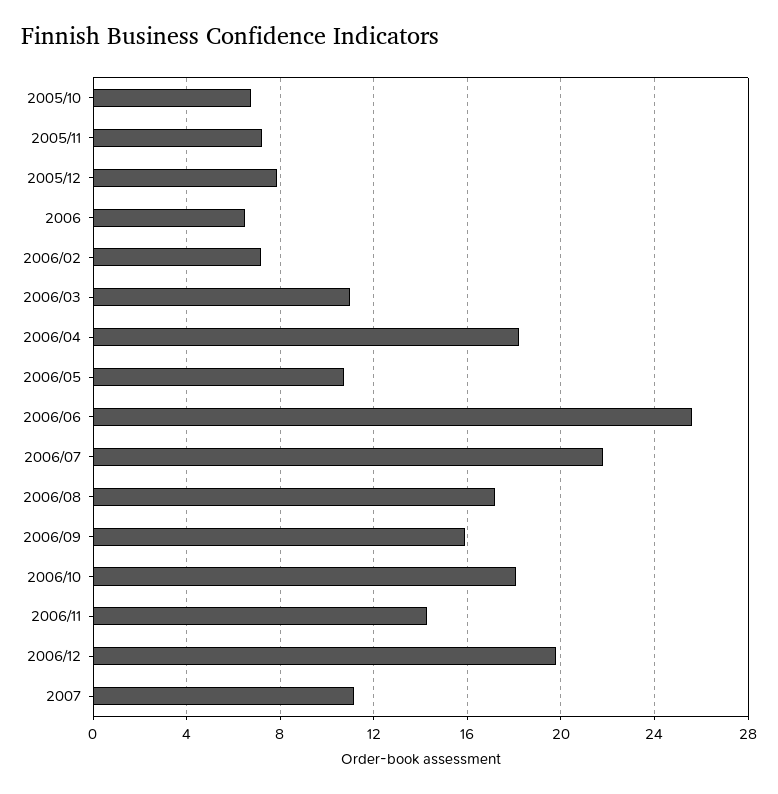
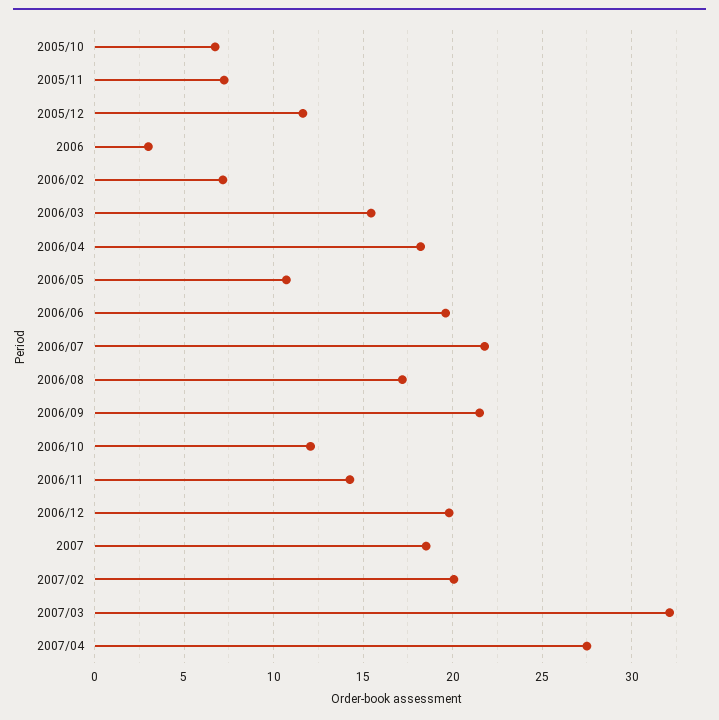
2005/12: 8 -> 11.5
2006: 6.5 -> 3
2006/03: 11 -> 15.5
2006/06: 25.5 -> 19.5
2006/09: 16 -> 21.5
2006/10: 18 -> 12
2007: 11 -> 18.5
2007/02: none -> 20
2007/03: none -> 32
2007/04: none -> 27.5

